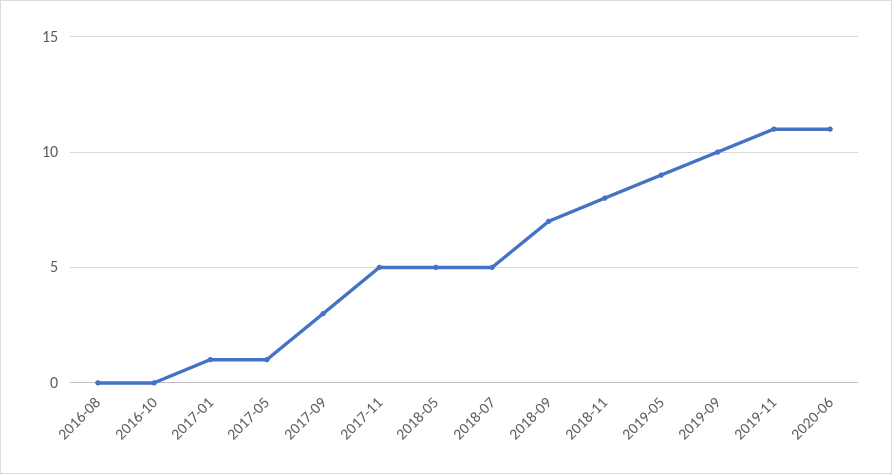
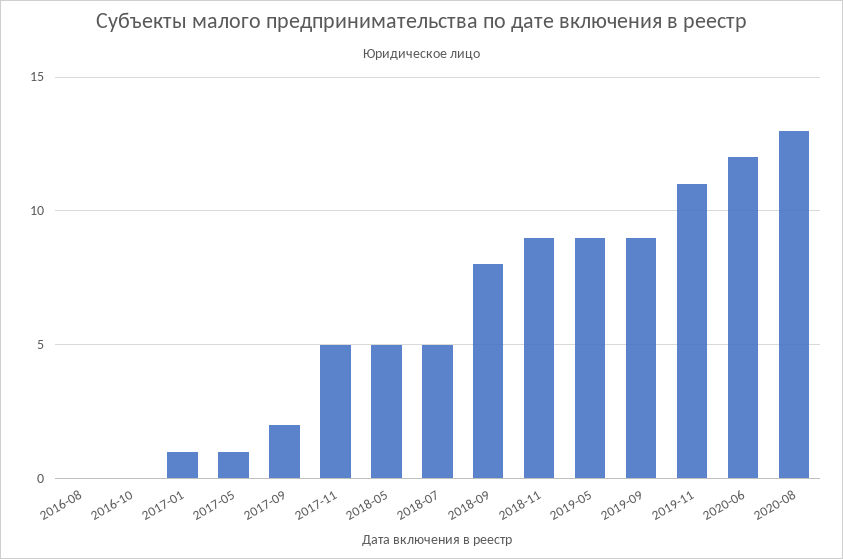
2017-09: 3 -> 2
2018-09: 7 -> 8
2018-11: 8 -> 9
2019-09: 10 -> 9
2020-06: 11 -> 12
2020-08: none -> 13

